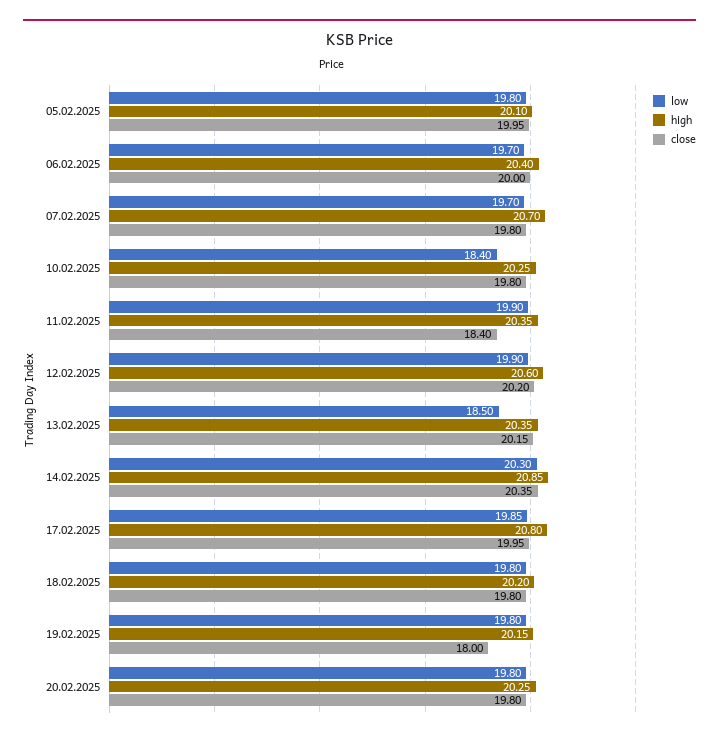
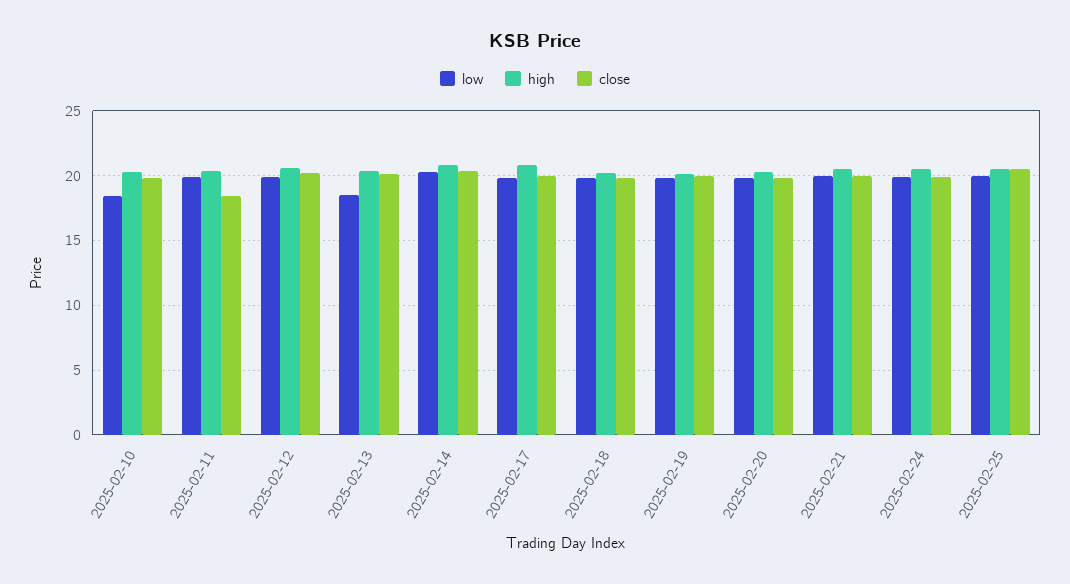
low, 05.02.2025: 19.8 -> none
high, 05.02.2025: 20.1 -> none
close, 05.02.2025: 19.95 -> none
low, 06.02.2025: 19.7 -> none
high, 06.02.2025: 20.4 -> none
close, 06.02.2025: 20 -> none
low, 07.02.2025: 19.7 -> none
high, 07.02.2025: 20.7 -> none
close, 07.02.2025: 19.8 -> none
close, 19.02.2025: 18 -> 20
low, 2025-02-21: none -> 20
high, 2025-02-21: none -> 20.5
close, 2025-02-21: none -> 20
low, 2025-02-24: none -> 20
high, 2025-02-24: none -> 20.5
close, 2025-02-24: none -> 20
low, 2025-02-25: none -> 20
high, 2025-02-25: none -> 20.5
close, 2025-02-25: none -> 20.5

